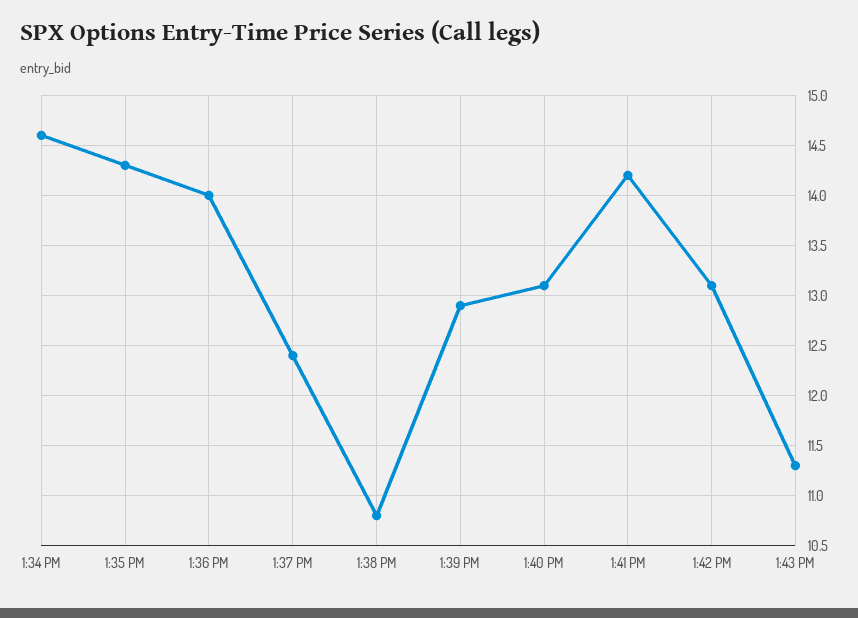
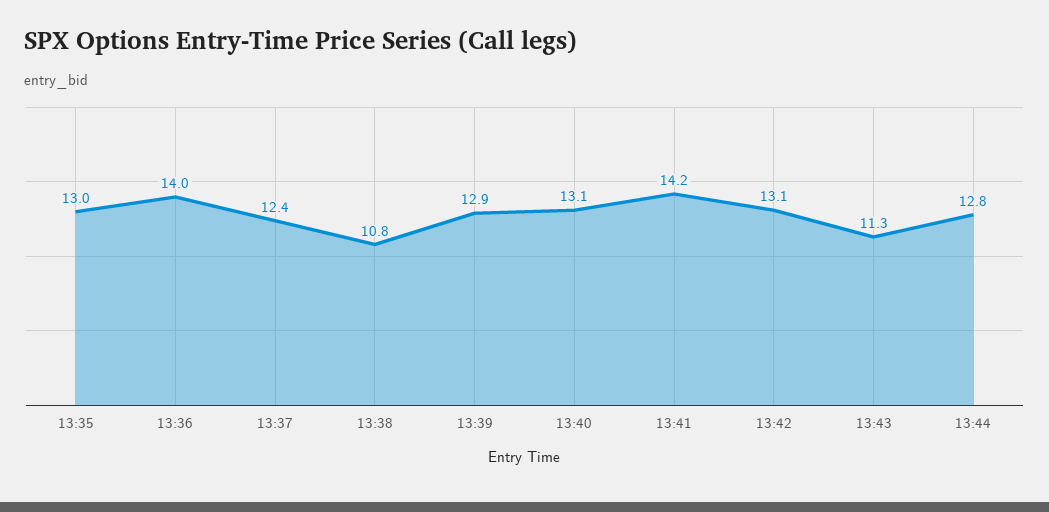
1:34 PM: 14.6 -> none
1:35 PM: 14.3 -> 13
13:44: none -> 12.8

